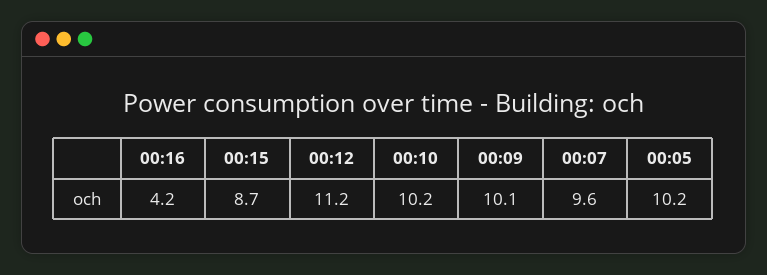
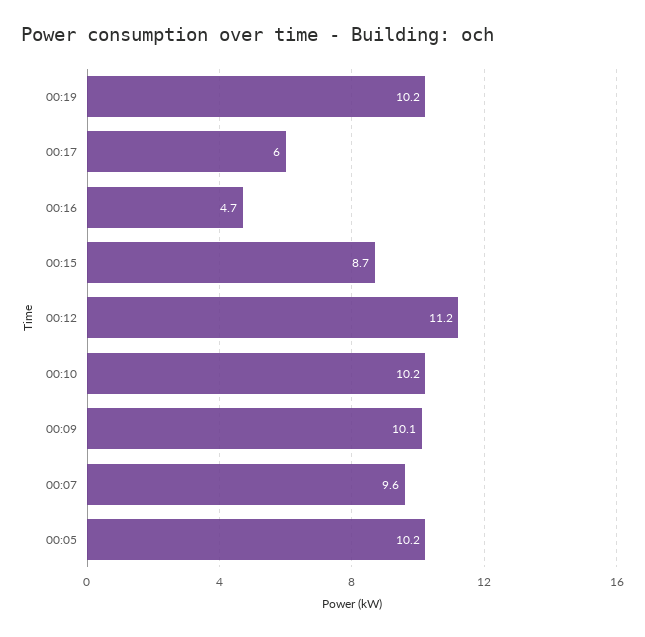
00:16: 4.2 -> 4.7
00:19: none -> 10.2
00:17: none -> 6

